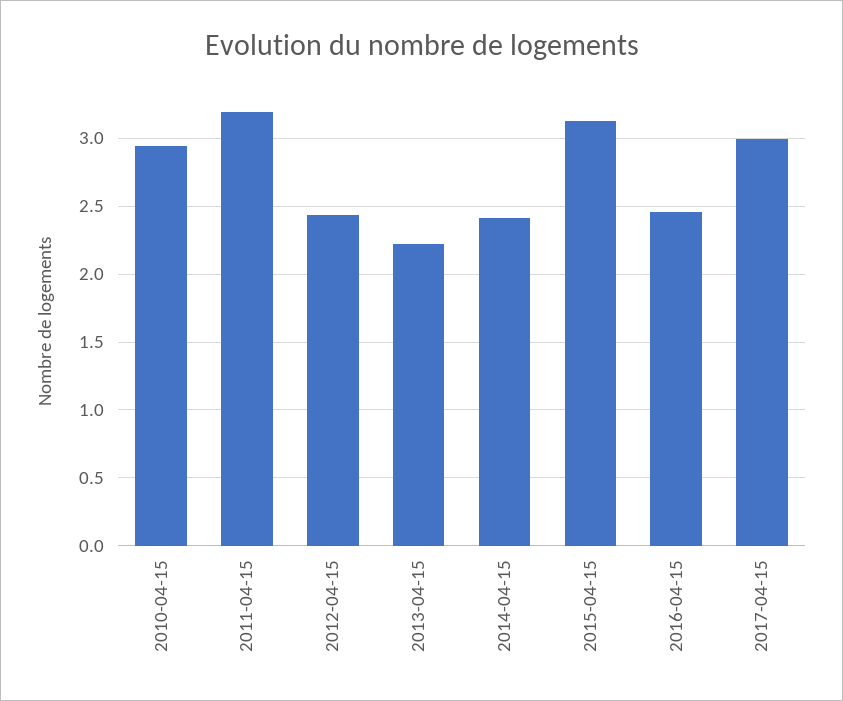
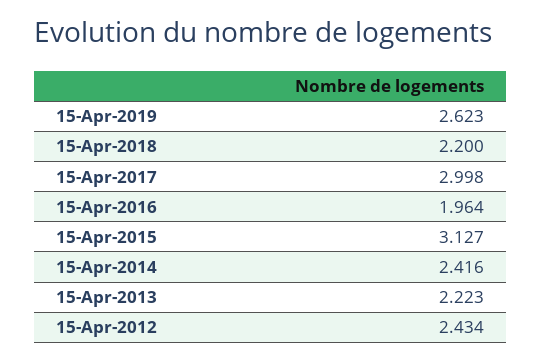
2010-04-15: 2.95 -> none
2011-04-15: 3.2 -> none
2016-04-15: 2.45 -> 1.964
15-Apr-2019: none -> 2.623
15-Apr-2018: none -> 2.2

